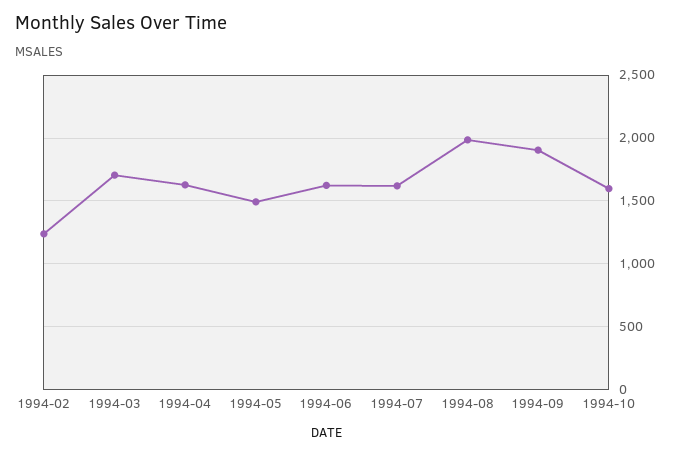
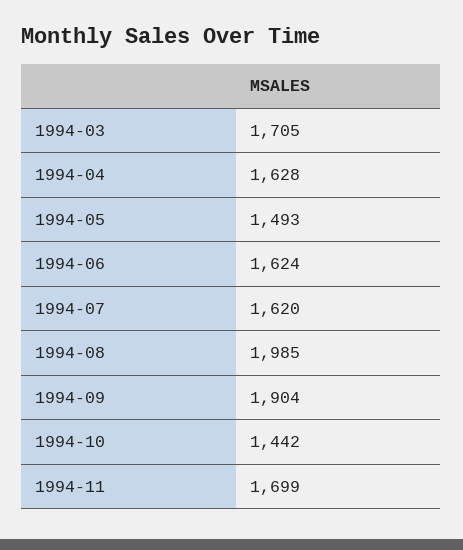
1994-02: 1250 -> none
1994-10: 1600 -> 1442
1994-11: none -> 1699

